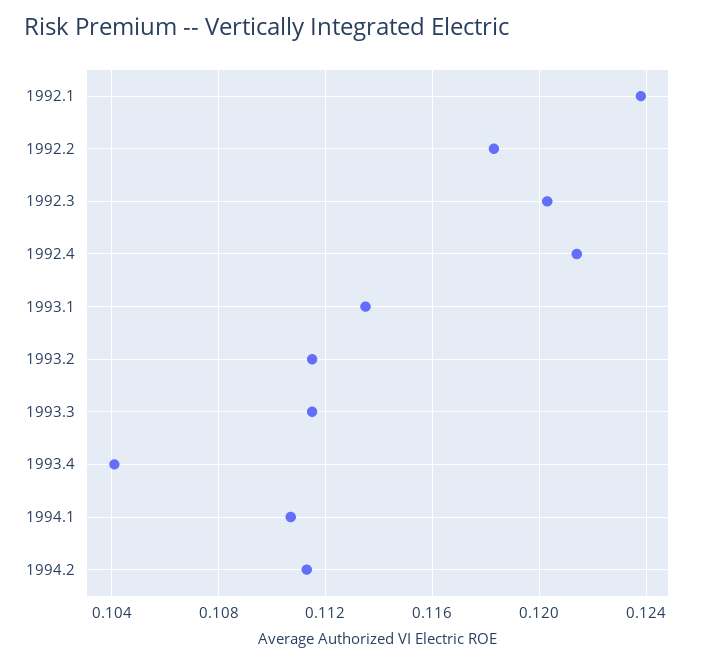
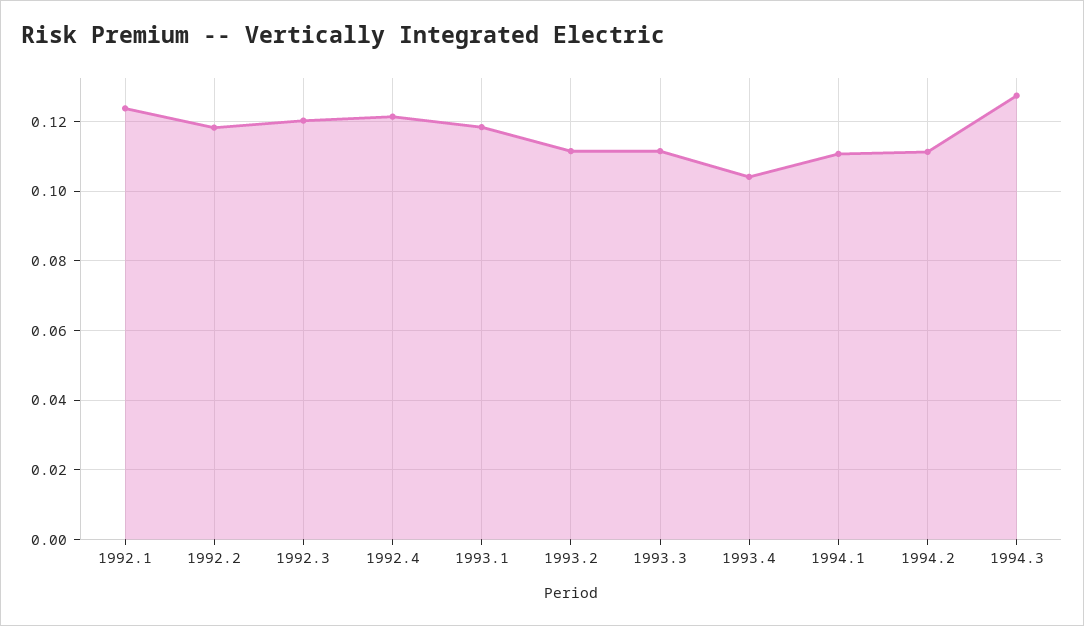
1993.1: 0.1135 -> 0.118
1994.3: none -> 0.128

